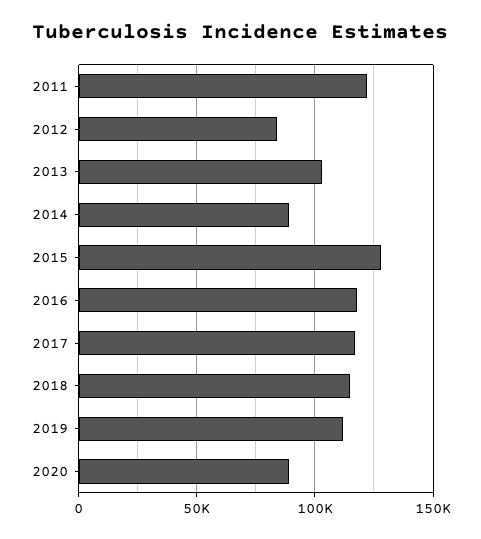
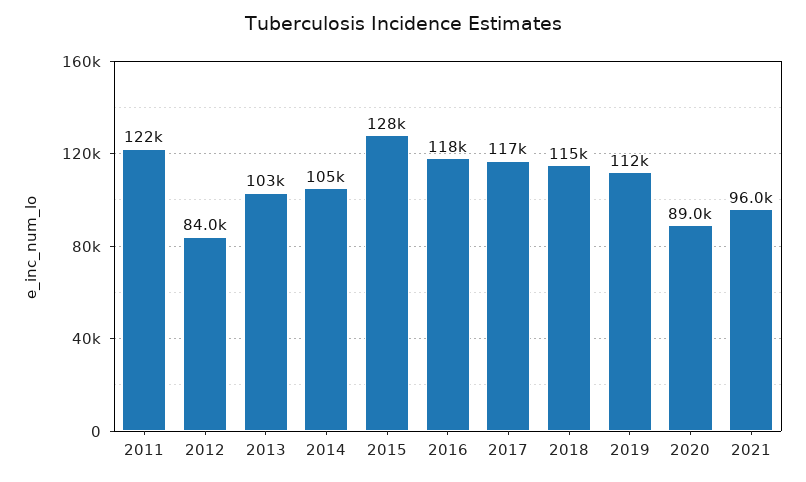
2014: 90000 -> 105000
2021: none -> 96000

